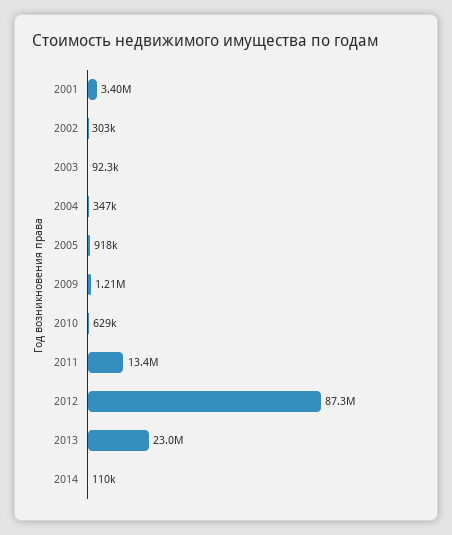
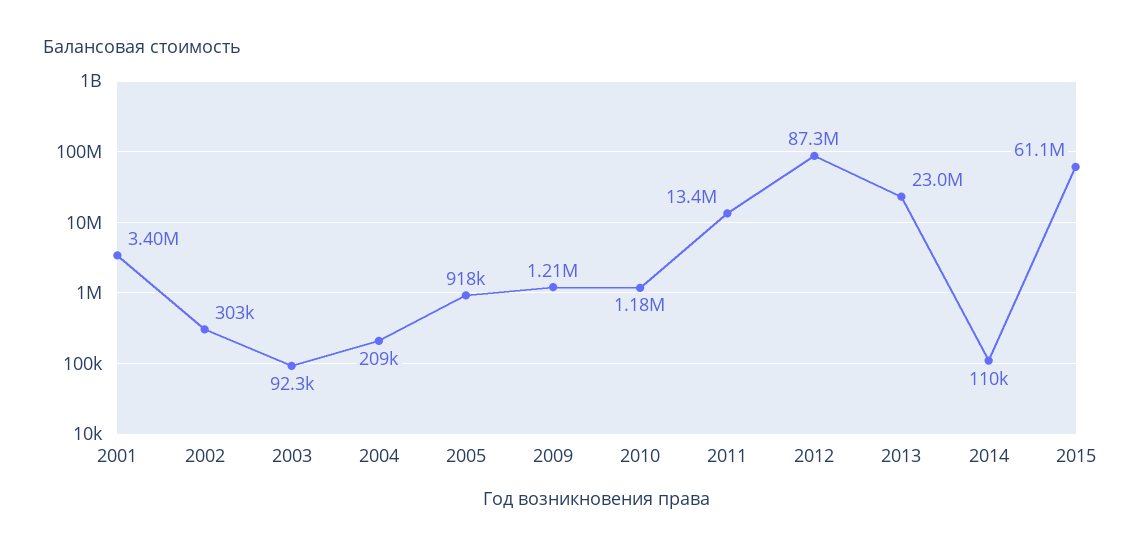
2004: 347000 -> 209000
2010: 629000 -> 1180000
2015: none -> 61100000

